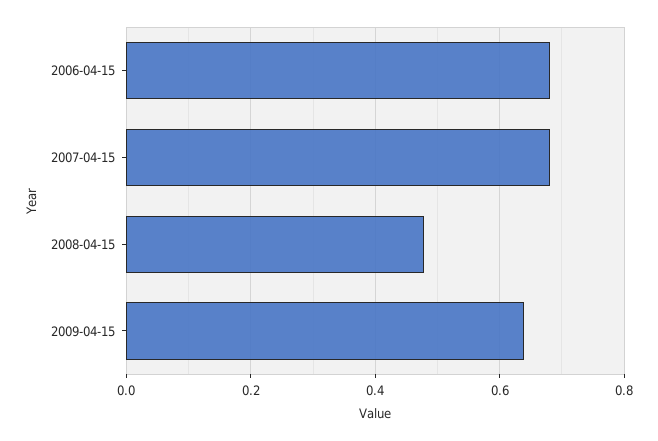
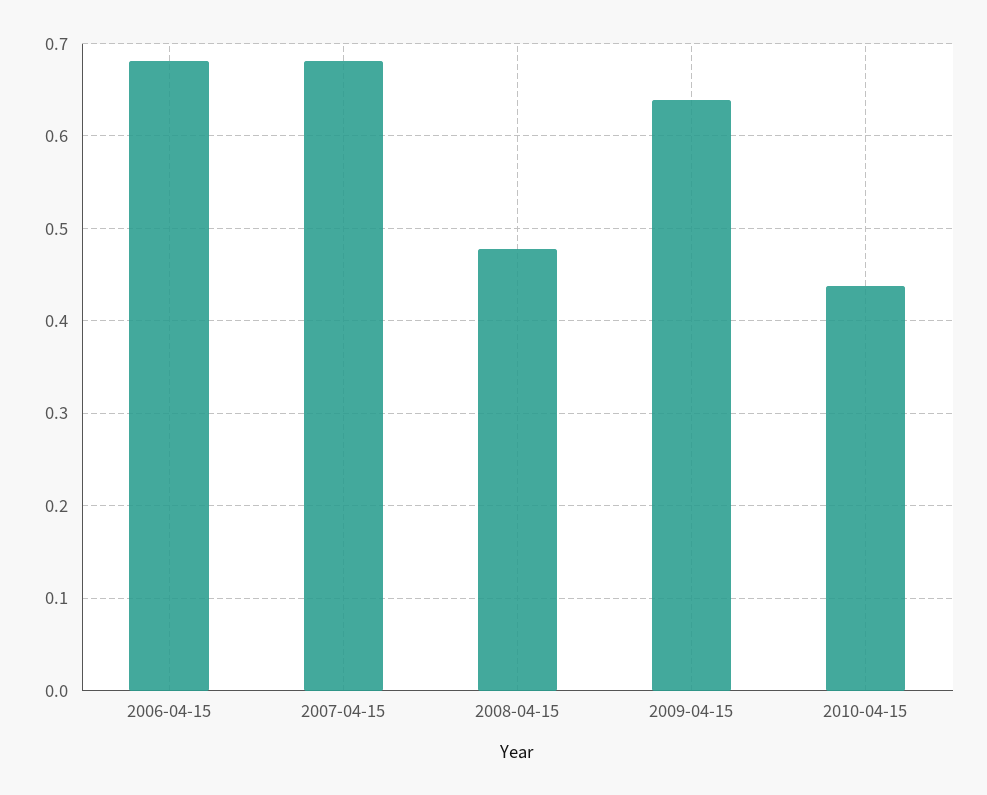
2010-04-15: none -> 0.44

